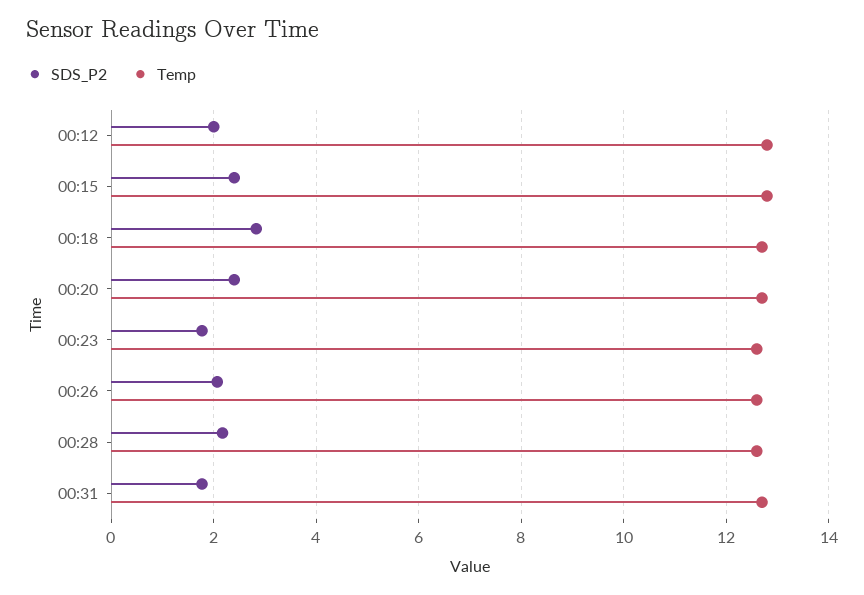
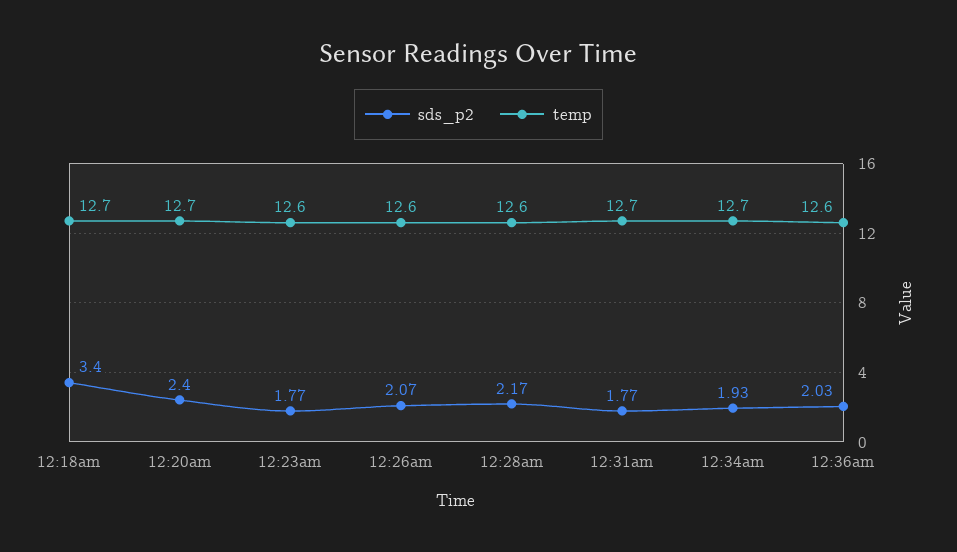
SDS_P2, 00:12: 2 -> none
Temp, 00:12: 12.8 -> none
SDS_P2, 00:15: 2.4 -> none
Temp, 00:15: 12.8 -> none
SDS_P2, 00:18: 2.8 -> 3.4
SDS_P2, 12:34am: none -> 1.93
Temp, 12:34am: none -> 12.7
SDS_P2, 12:36am: none -> 2.03
Temp, 12:36am: none -> 12.6

